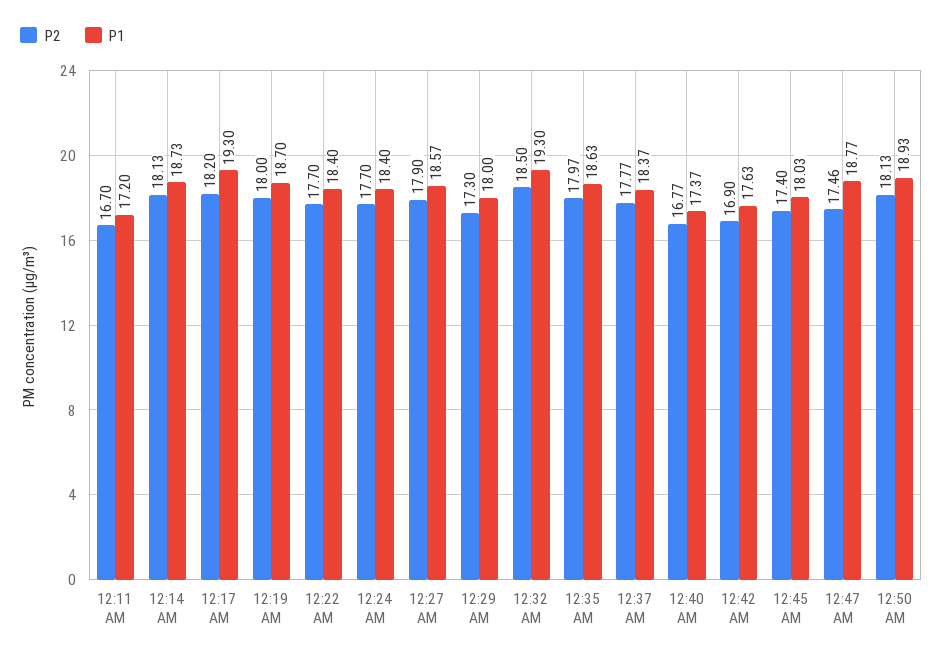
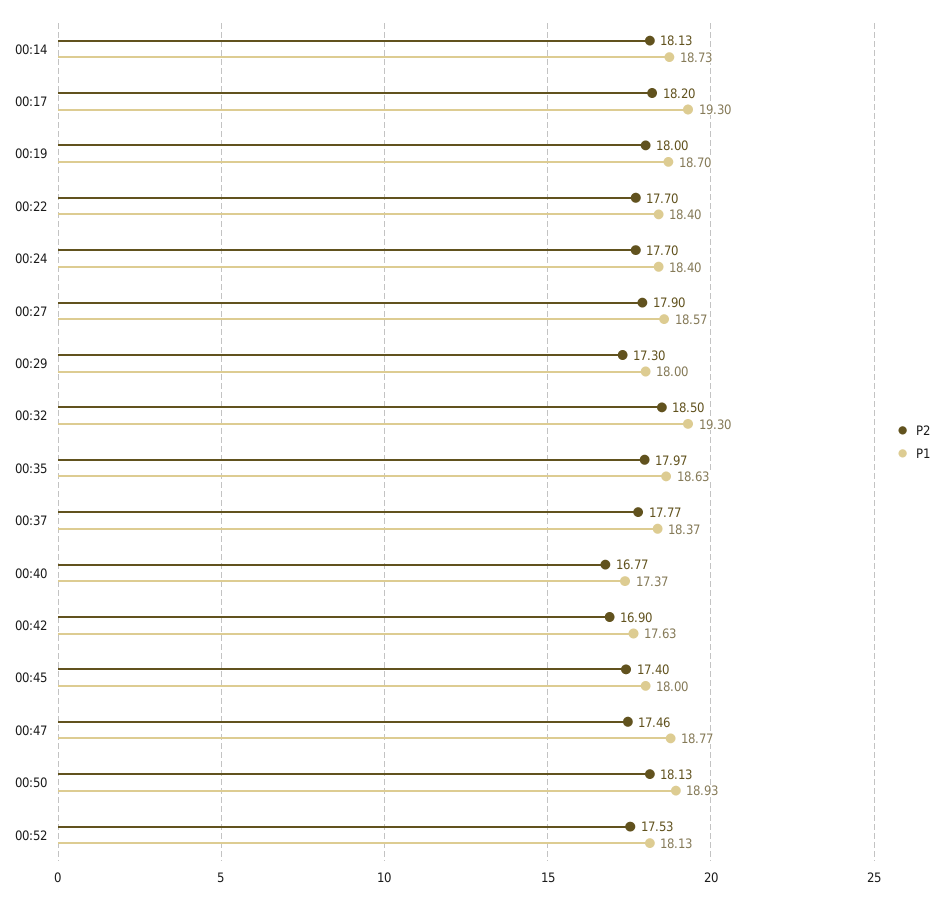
P2, 12:11 AM: 16.7 -> none
P1, 12:11 AM: 17.2 -> none
P1, 12:45 AM: 18.03 -> 18
P2, 00:52: none -> 17.53
P1, 00:52: none -> 18.13

